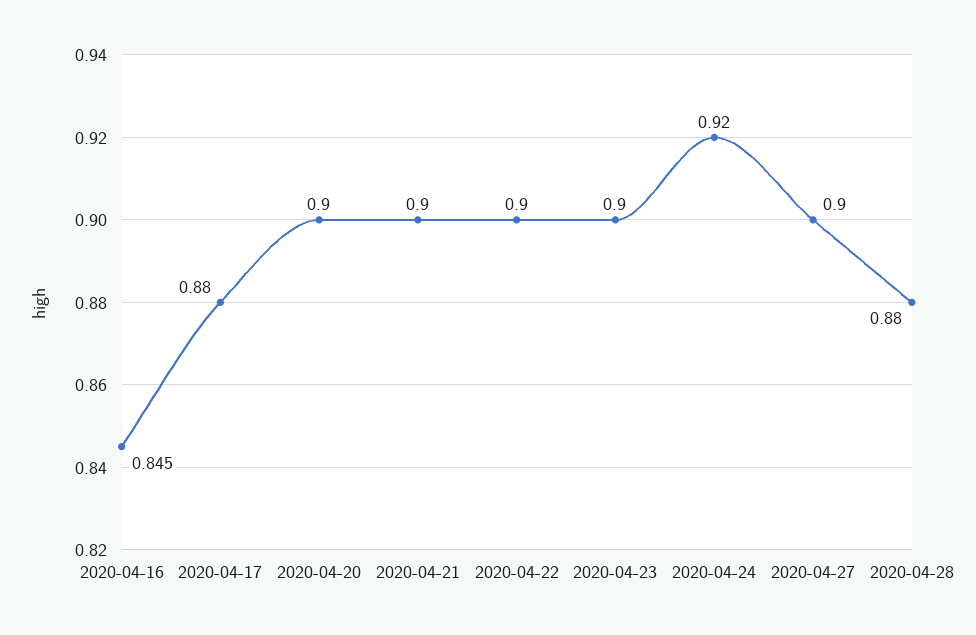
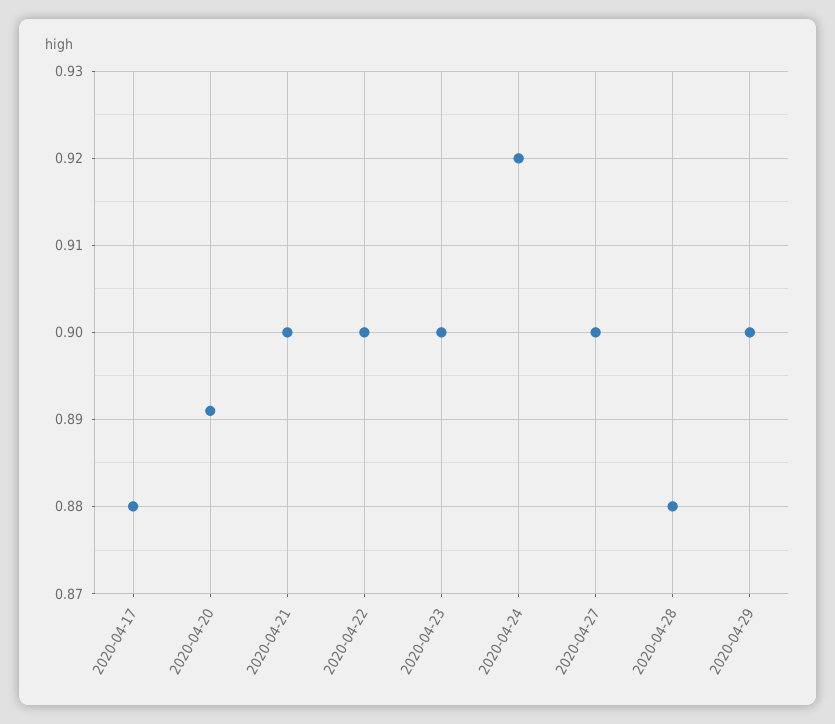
2020-04-16: 0.845 -> none
2020-04-20: 0.9 -> 0.891
2020-04-29: none -> 0.9

